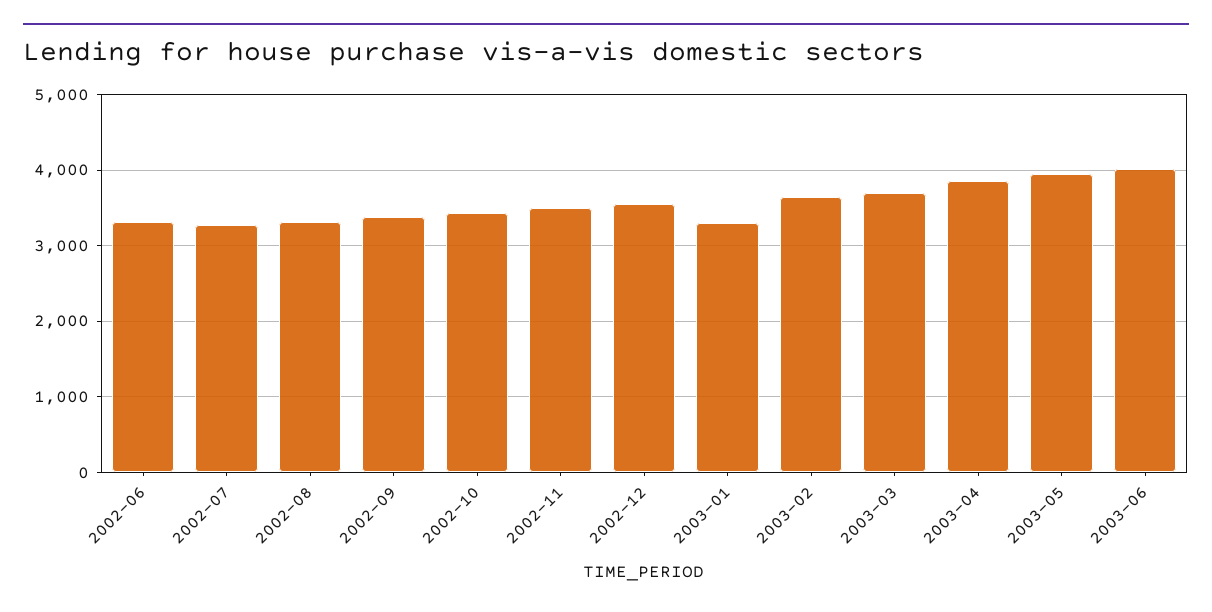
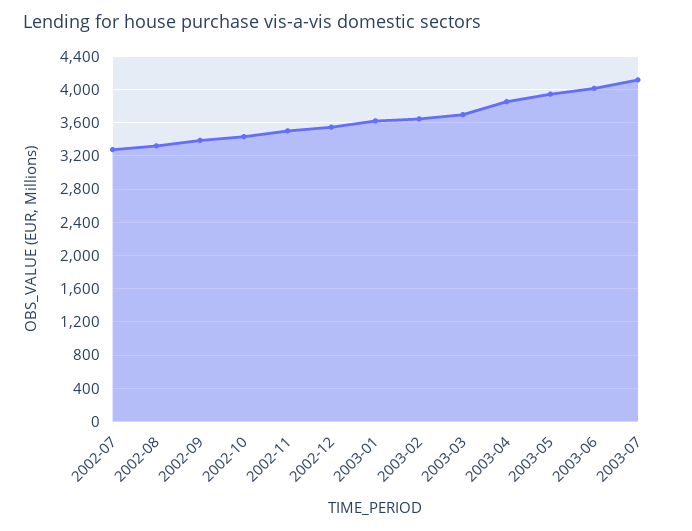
2002-06: 3300 -> none
2003-01: 3300 -> 3600
2003-07: none -> 4100

